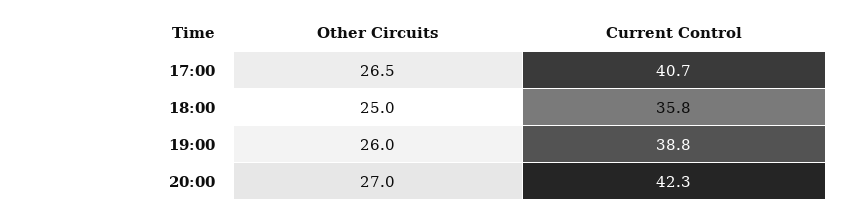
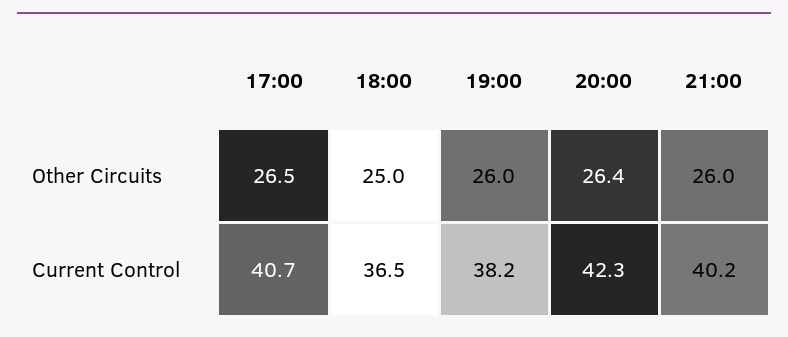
Current Control, 18:00: 35.8 -> 36.5
Current Control, 19:00: 38.8 -> 38.2
Other Circuits, 20:00: 27 -> 26.4
Other Circuits, 21:00: none -> 26
Current Control, 21:00: none -> 40.2

